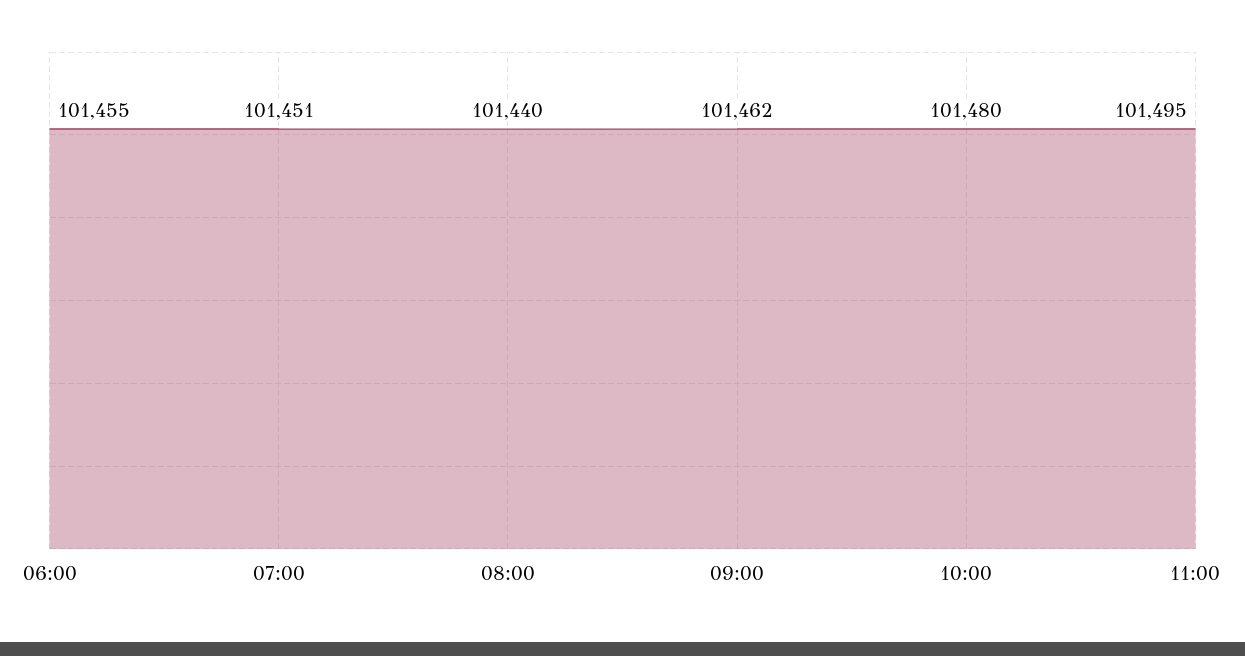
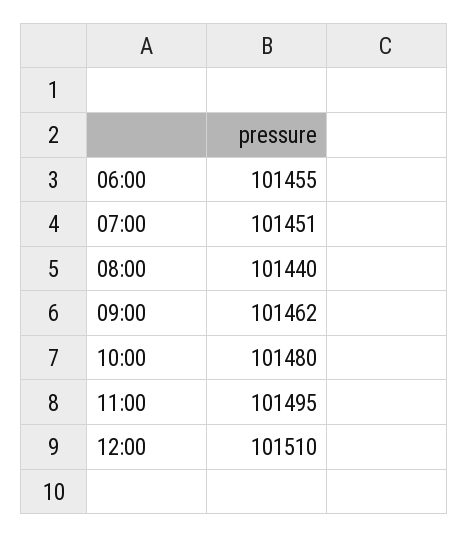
12:00: none -> 101510

